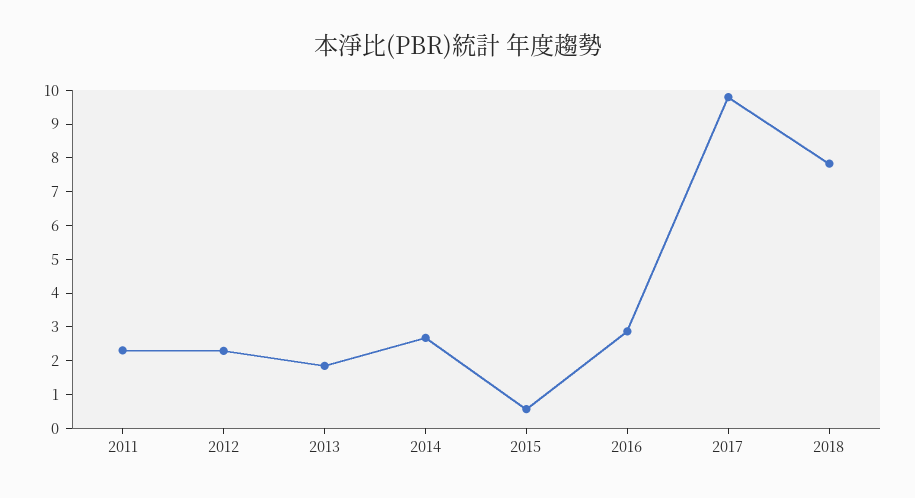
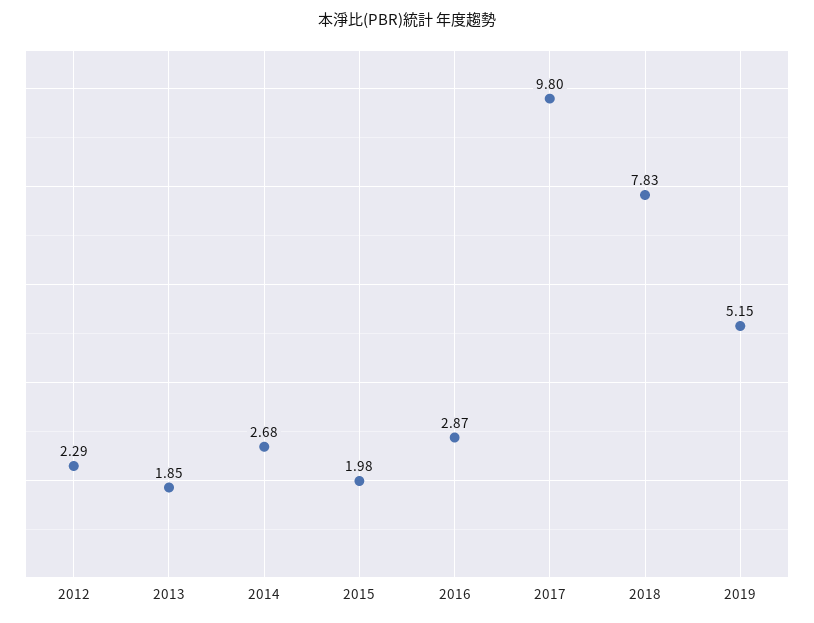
2011: 2.25 -> none
2015: 0.5 -> 1.98
2019: none -> 5.15

